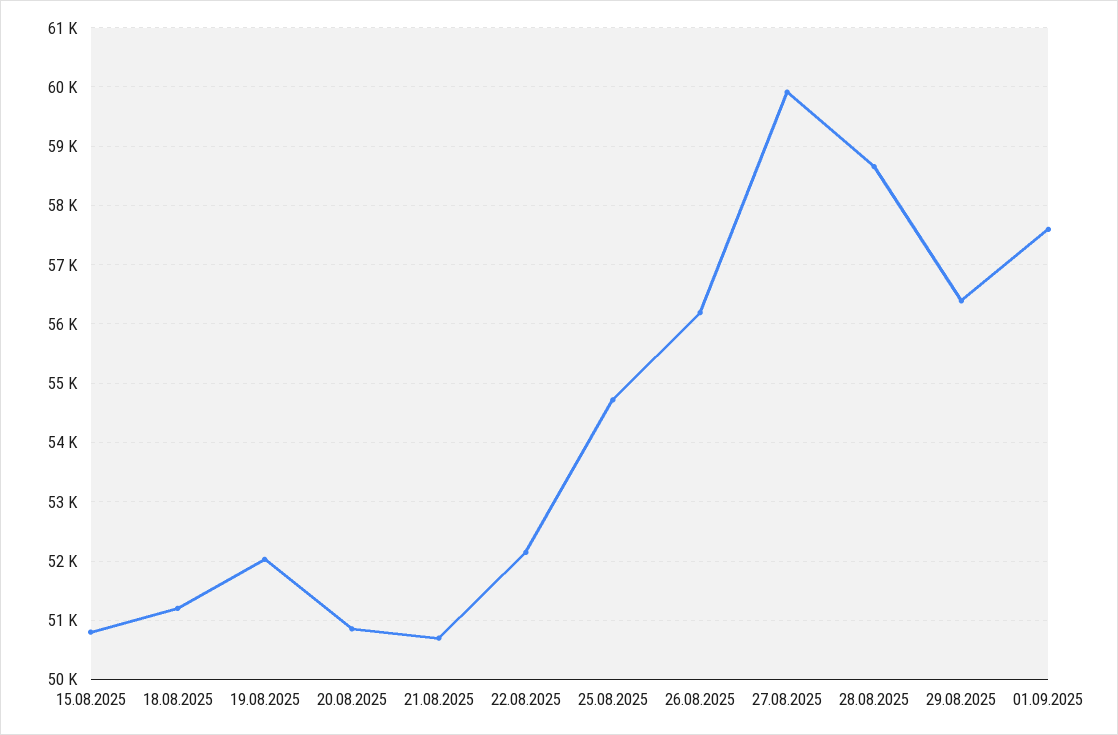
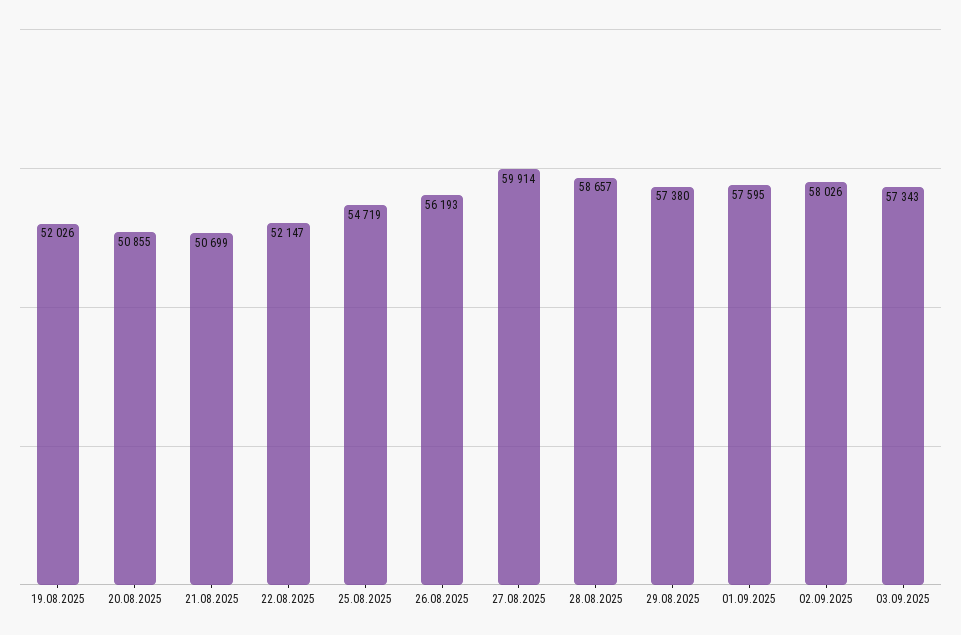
15.08.2025: 50800 -> none
18.08.2025: 51200 -> none
29.08.2025: 56400 -> 57380
02.09.2025: none -> 58026
03.09.2025: none -> 57343

